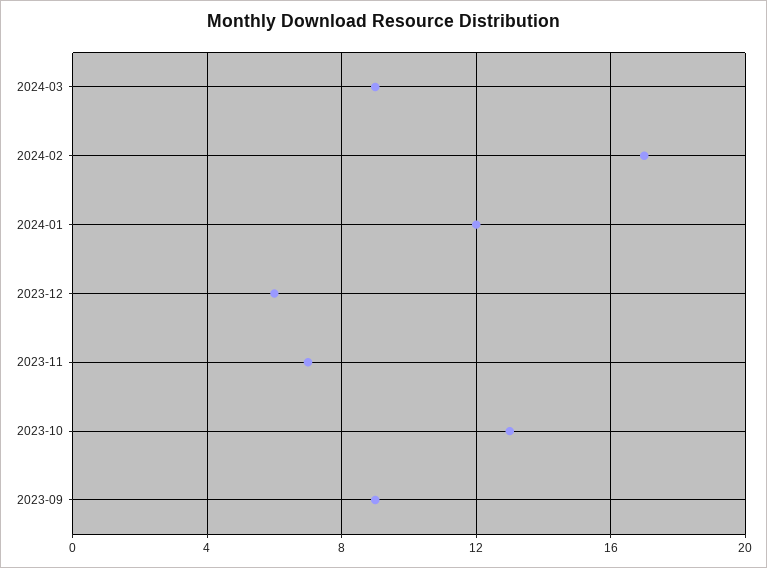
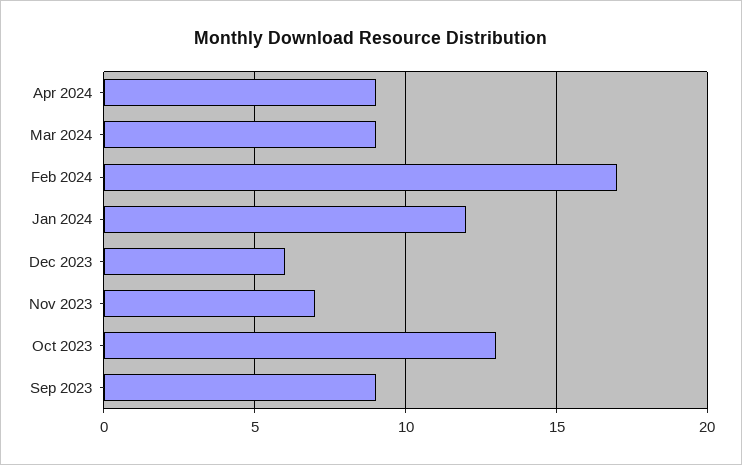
Apr 2024: none -> 9

